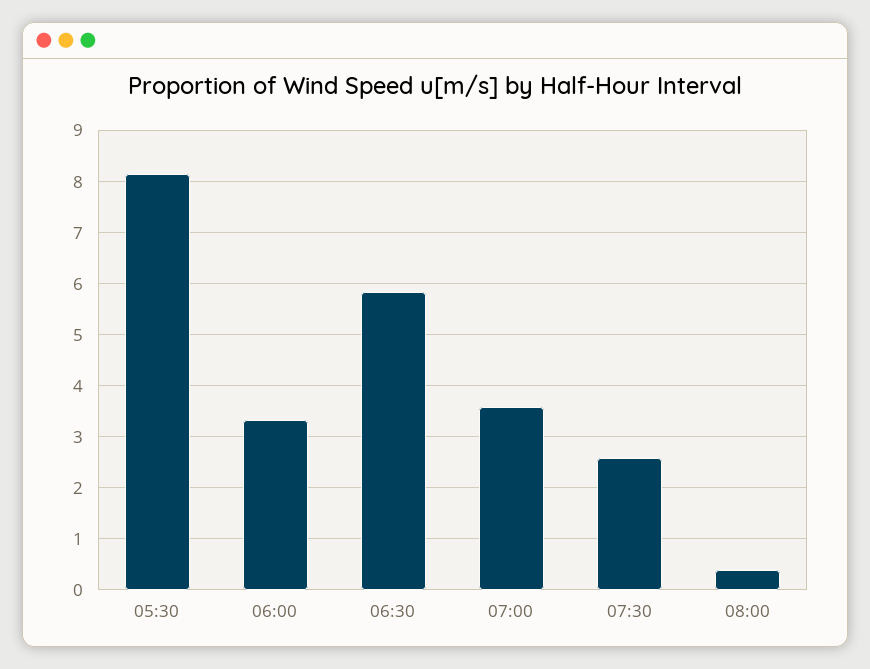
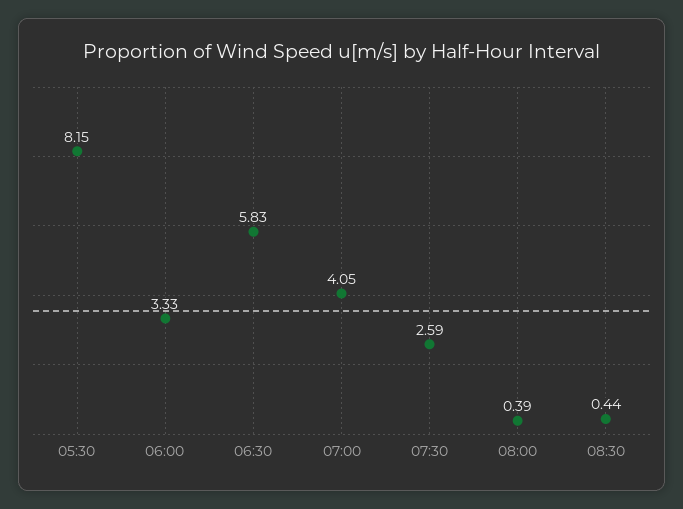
07:00: 3.6 -> 4.05
08:30: none -> 0.44

